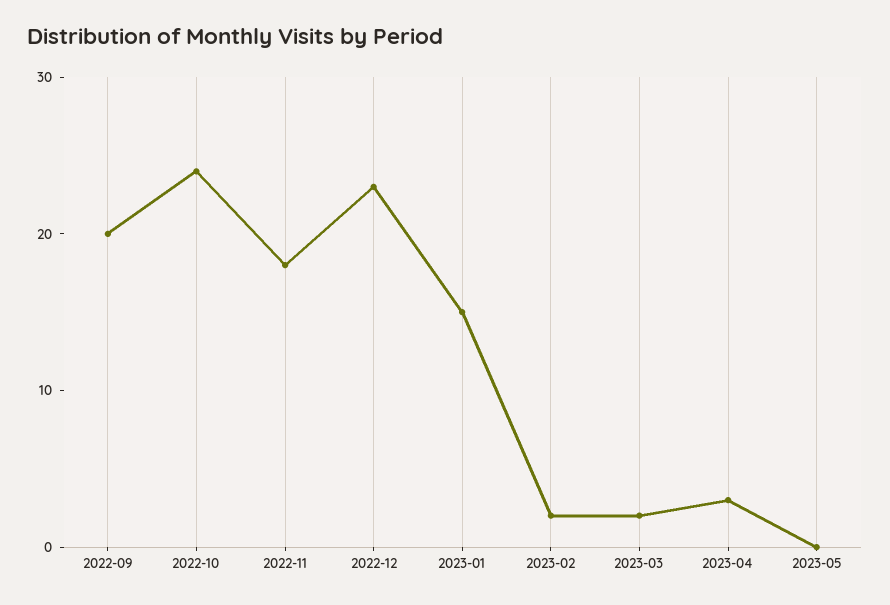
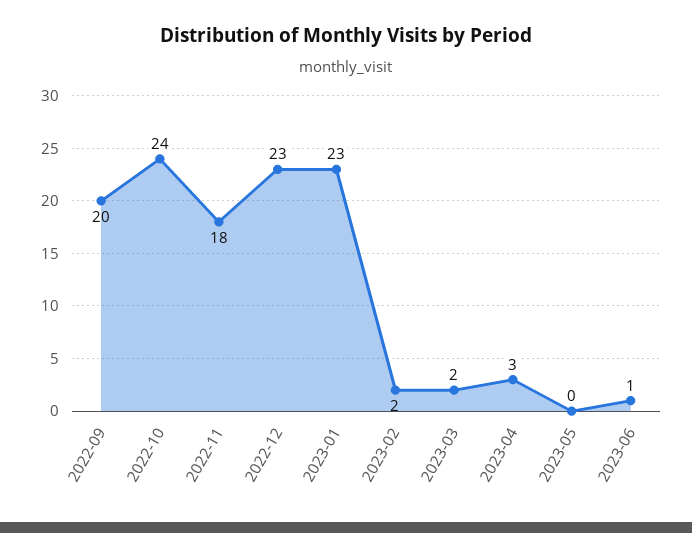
2023-01: 15 -> 23
2023-06: none -> 1

